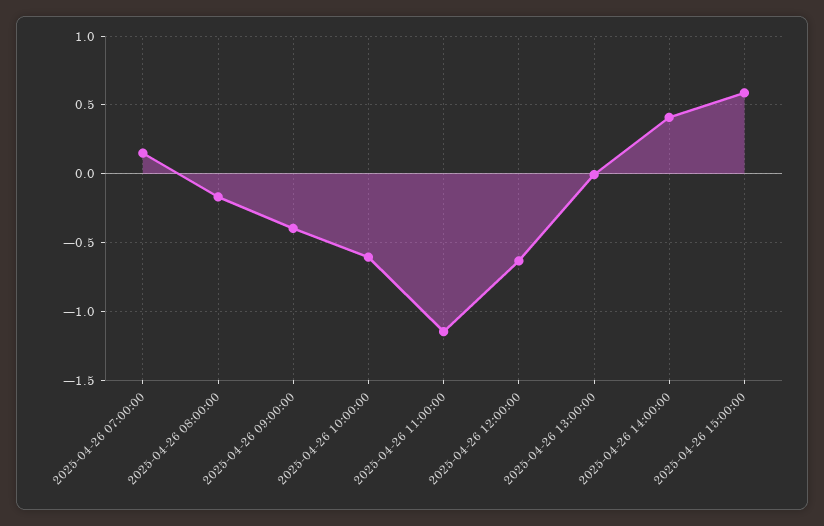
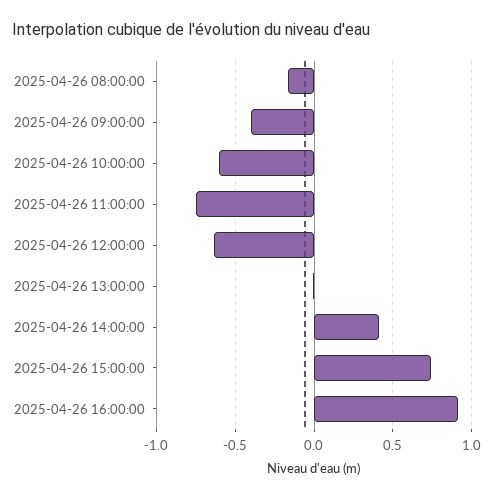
2025-04-26 07:00:00: 0.15 -> none
2025-04-26 11:00:00: -1.15 -> -0.75
2025-04-26 15:00:00: 0.6 -> 0.75
2025-04-26 16:00:00: none -> 0.9

